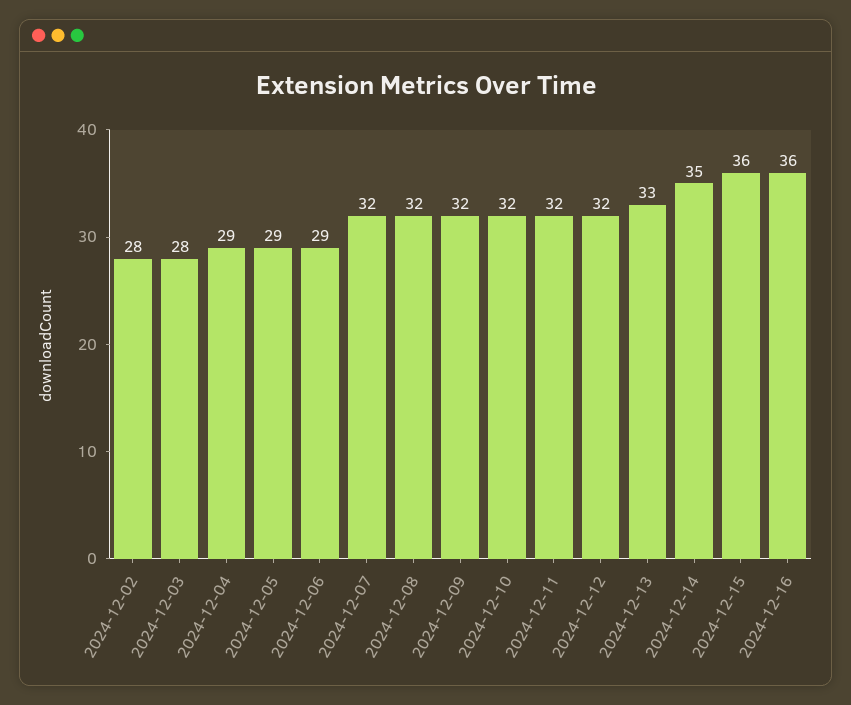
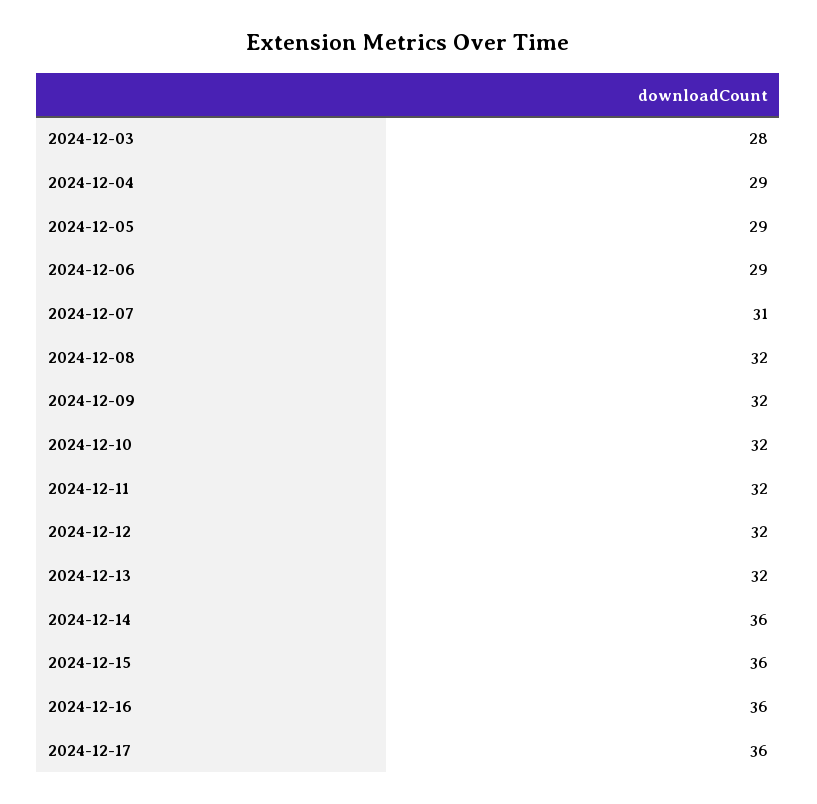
2024-12-02: 28 -> none
2024-12-07: 32 -> 31
2024-12-13: 33 -> 32
2024-12-14: 35 -> 36
2024-12-17: none -> 36

